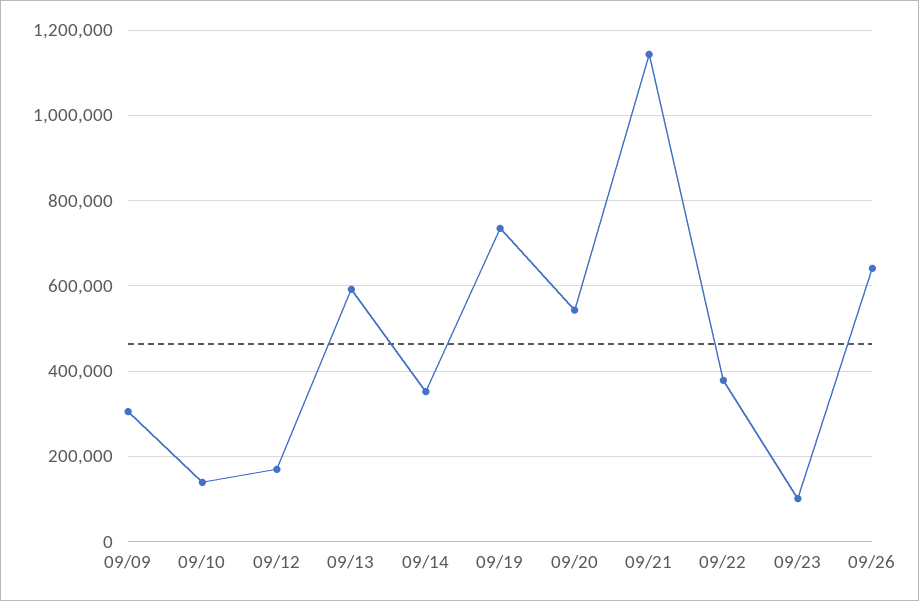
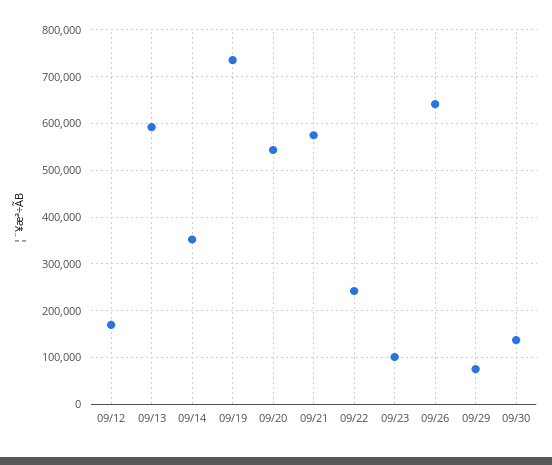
09/09: 300000 -> none
09/10: 140000 -> none
09/21: 1140000 -> 580000
09/22: 380000 -> 240000
09/29: none -> 80000
09/30: none -> 140000

